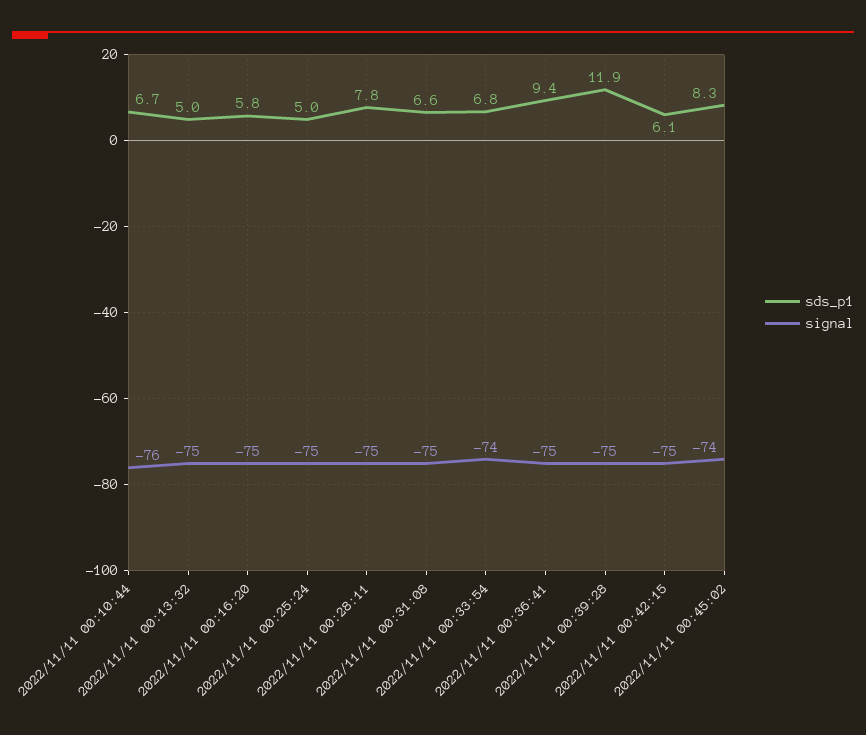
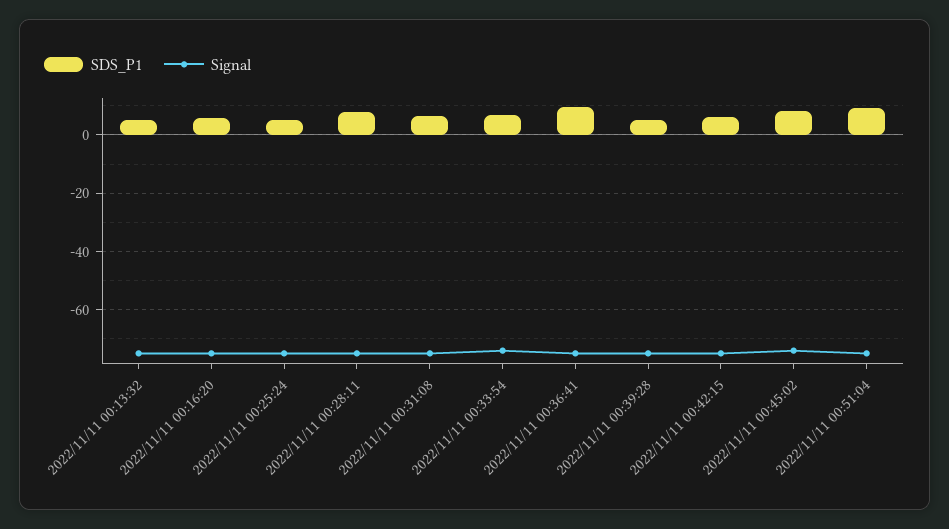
sds_p1, 2022/11/11 00:10:44: 6.7 -> none
signal, 2022/11/11 00:10:44: -76 -> none
sds_p1, 2022/11/11 00:39:28: 11.9 -> 5
sds_p1, 2022/11/11 00:51:04: none -> 10
signal, 2022/11/11 00:51:04: none -> -75

